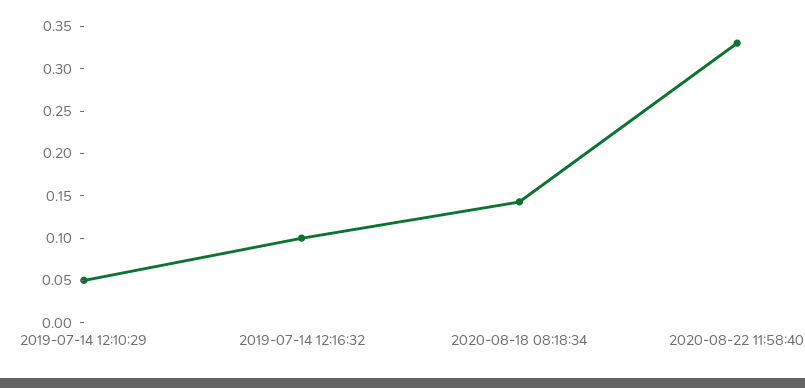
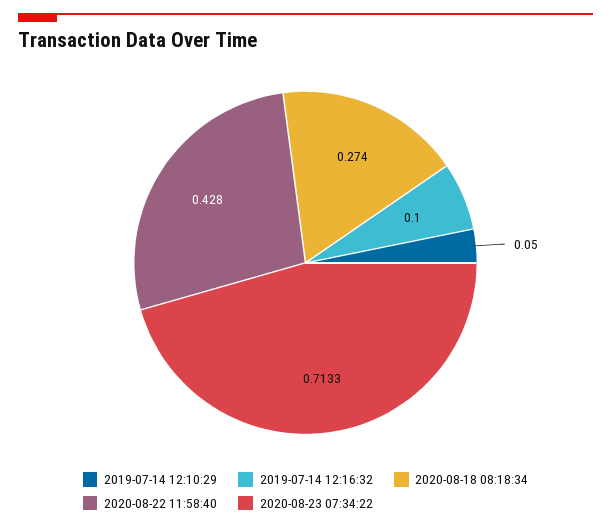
2020-08-18 08:18:34: 0.14 -> 0.274
2020-08-22 11:58:40: 0.33 -> 0.428
2020-08-23 07:34:22: none -> 0.7133

